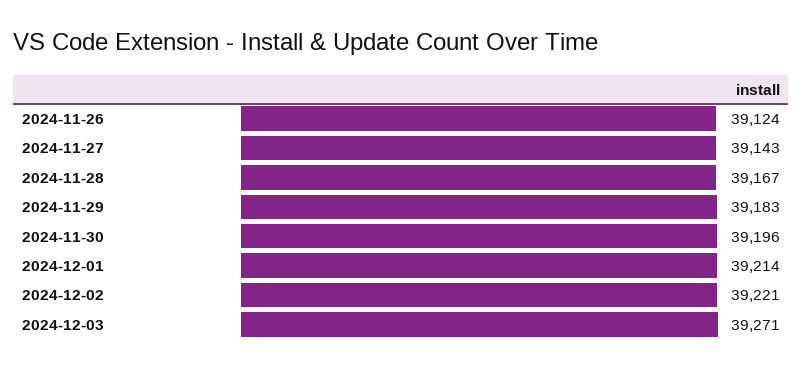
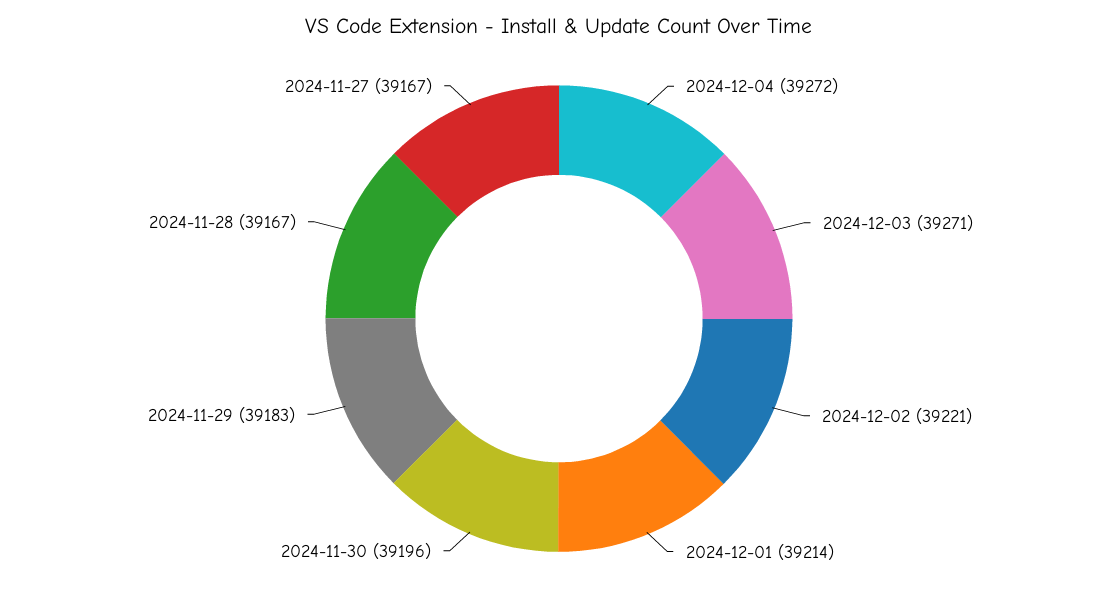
2024-11-26: 39124 -> none
2024-11-27: 39143 -> 39167
2024-12-04: none -> 39272

